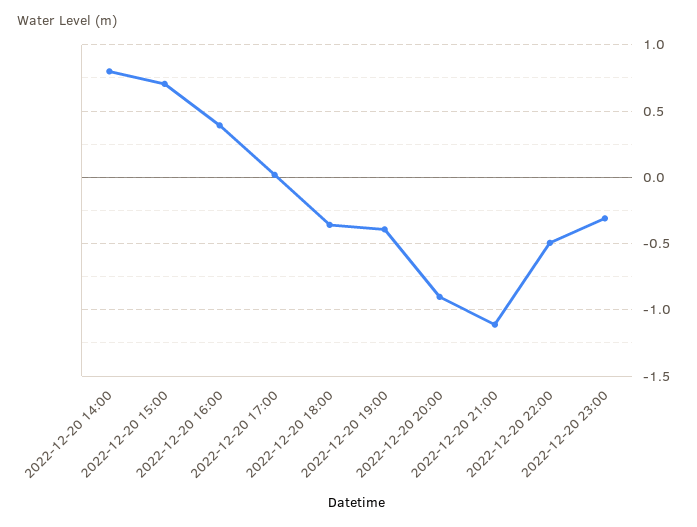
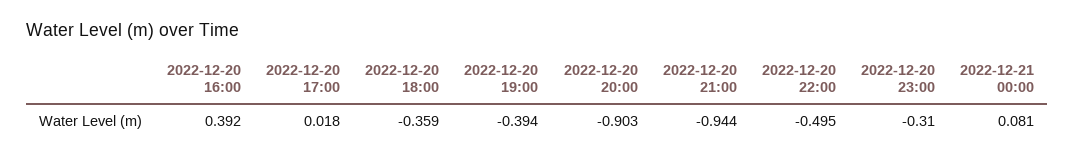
2022-12-20 14:00: 0.8 -> none
2022-12-20 15:00: 0.7 -> none
2022-12-20 21:00: -1.1 -> -0.944
2022-12-21 00:00: none -> 0.081

